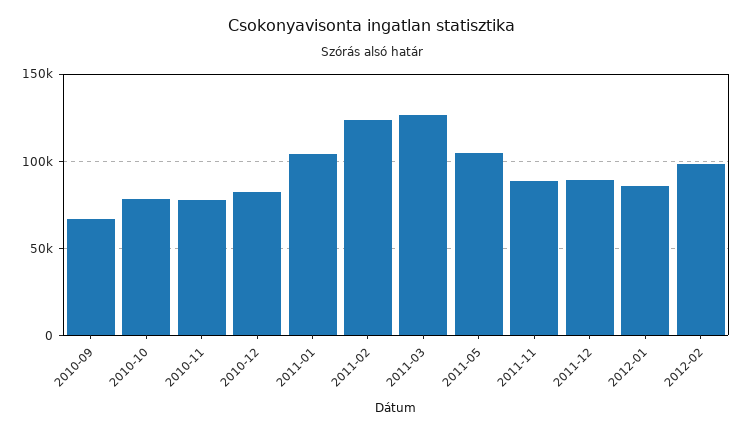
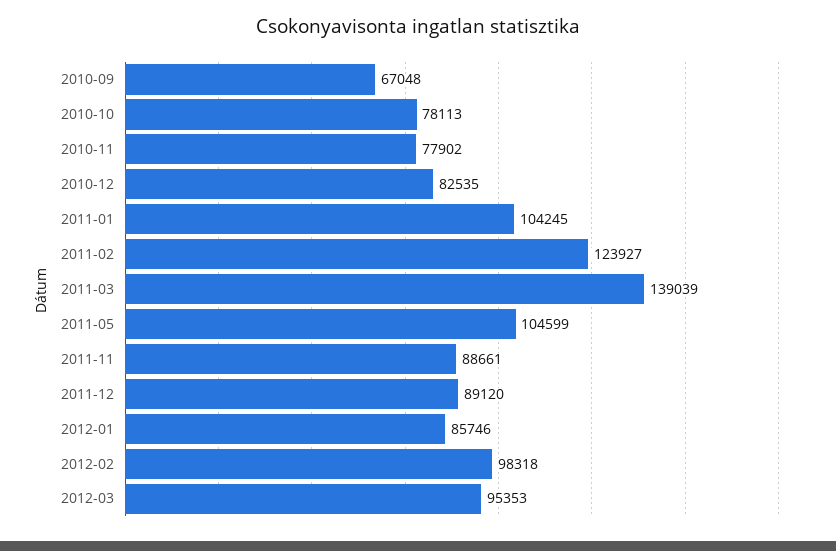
2011-03: 125000 -> 139039
2012-03: none -> 95353

